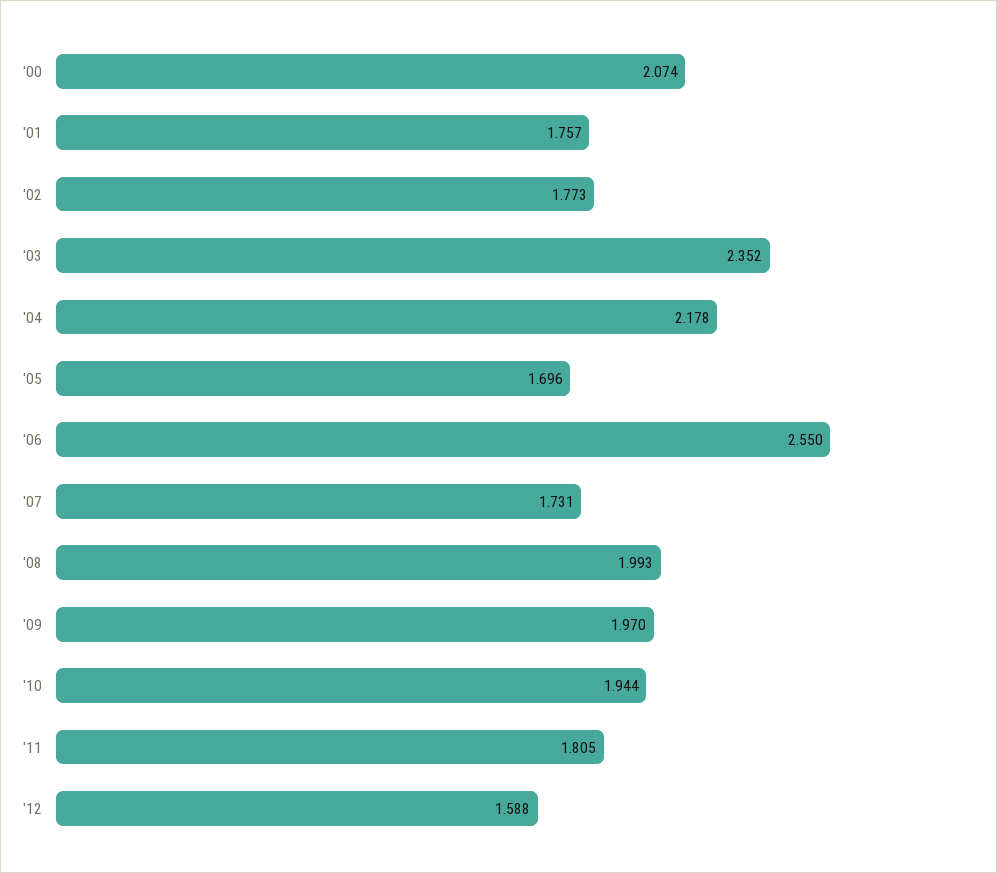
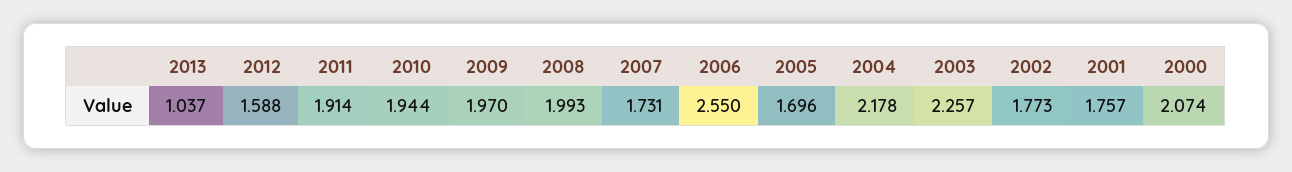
'03: 2.352 -> 2.257
'11: 1.805 -> 1.914
2013: none -> 1.037

